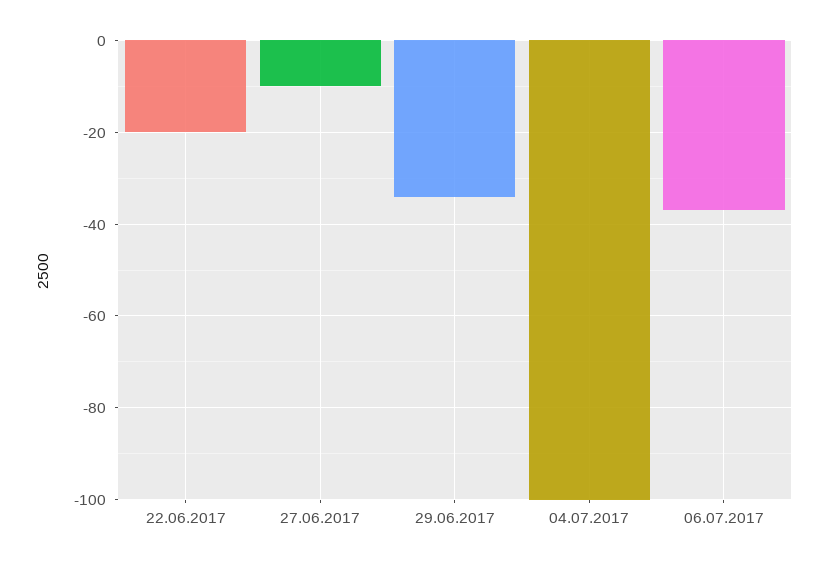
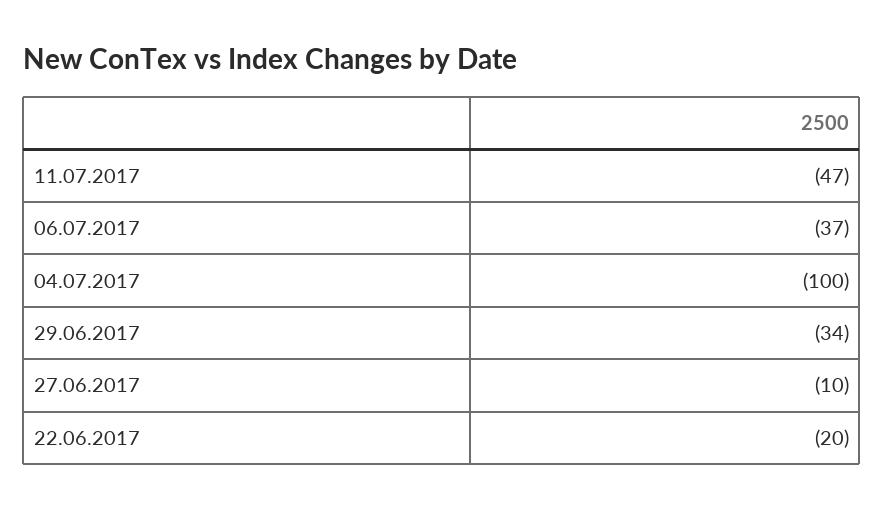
11.07.2017: none -> -47

